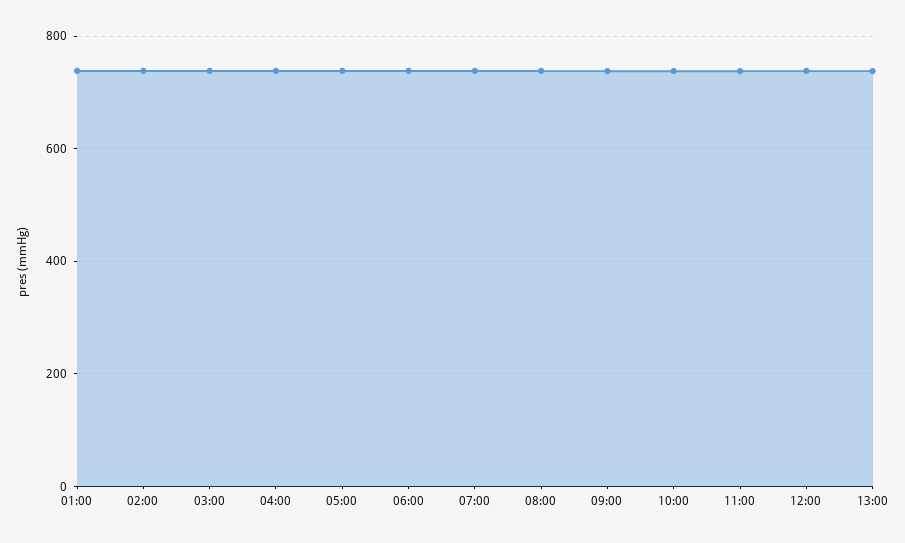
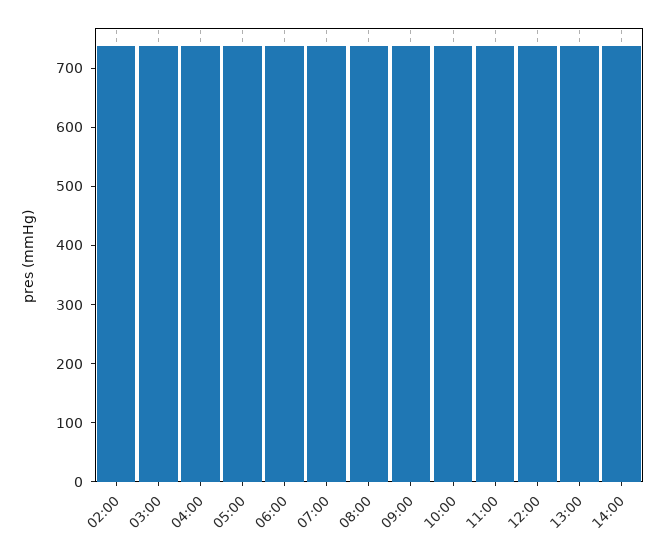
01:00: 740 -> none
14:00: none -> 740

